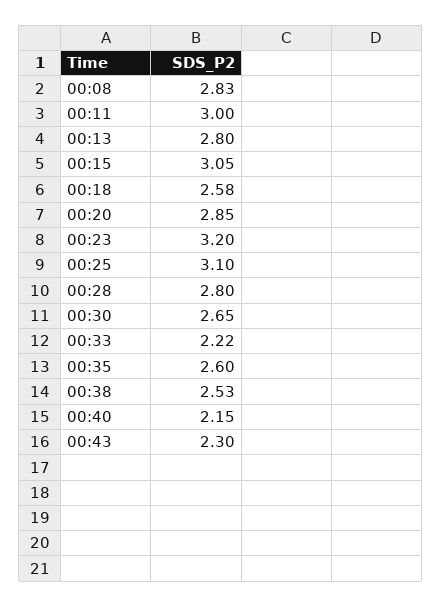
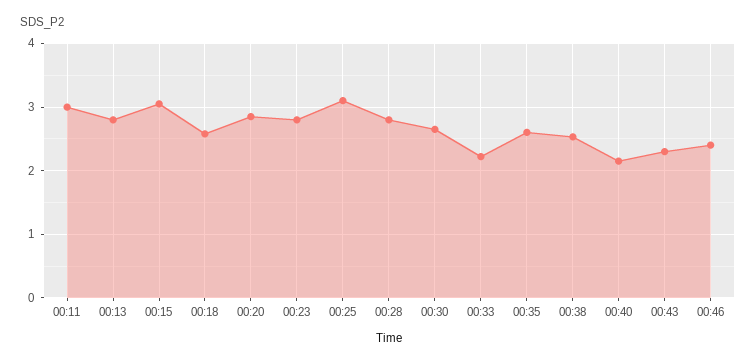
00:08: 2.83 -> none
00:23: 3.2 -> 2.8
00:46: none -> 2.4

